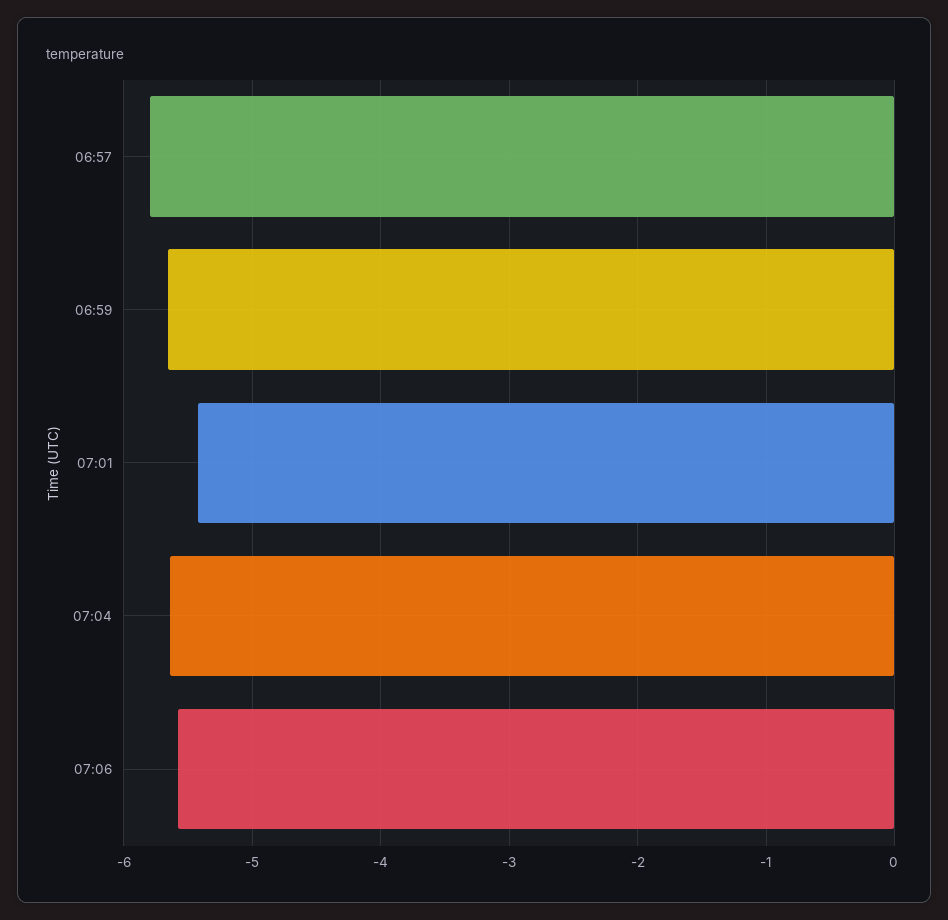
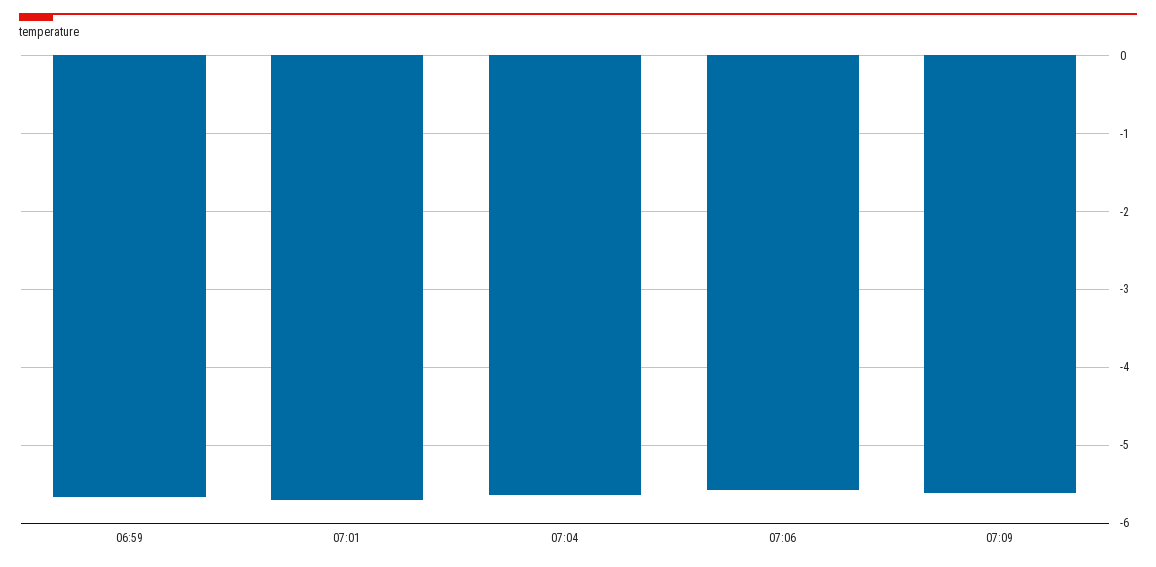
06:57: -5.8 -> none
07:01: -5.4 -> -5.7
07:09: none -> -5.6

